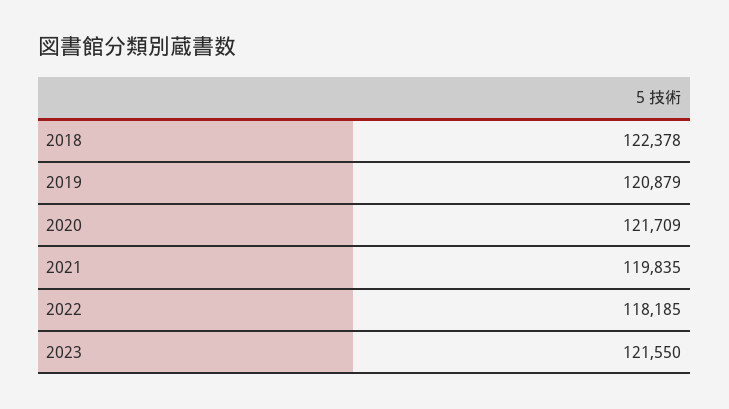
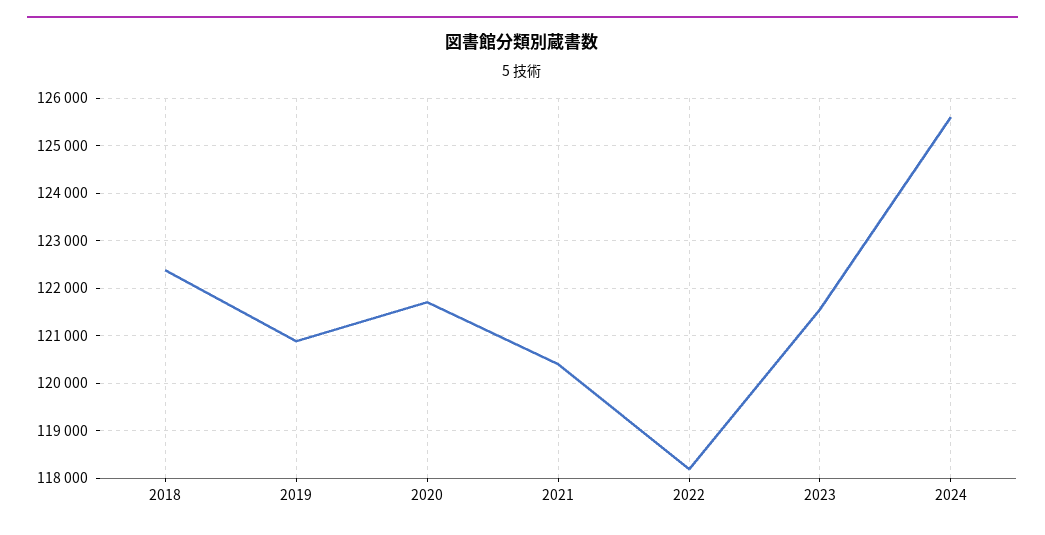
2021: 119835 -> 120400
2024: none -> 125600

